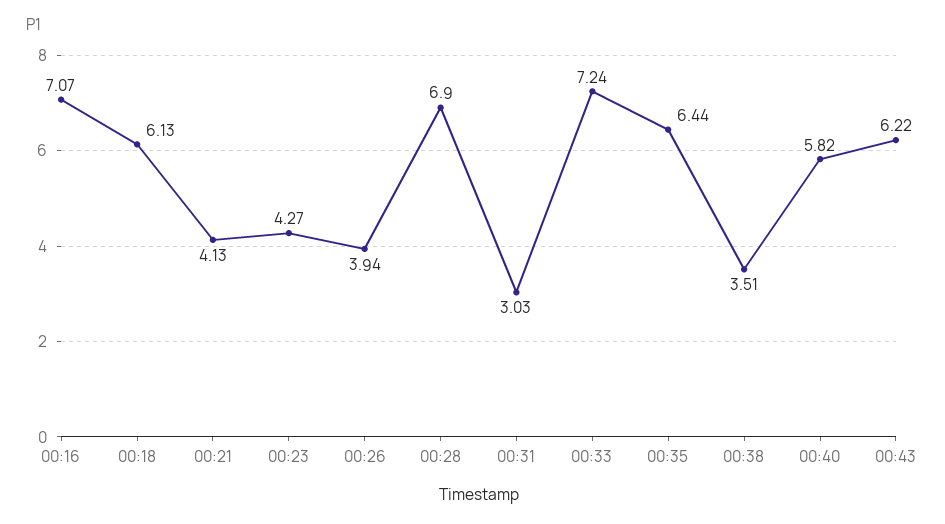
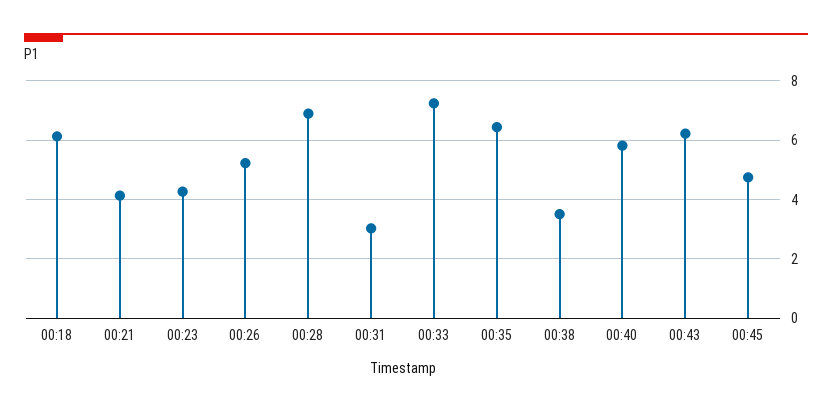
00:16: 7.07 -> none
00:26: 3.94 -> 5.25
00:45: none -> 4.75

